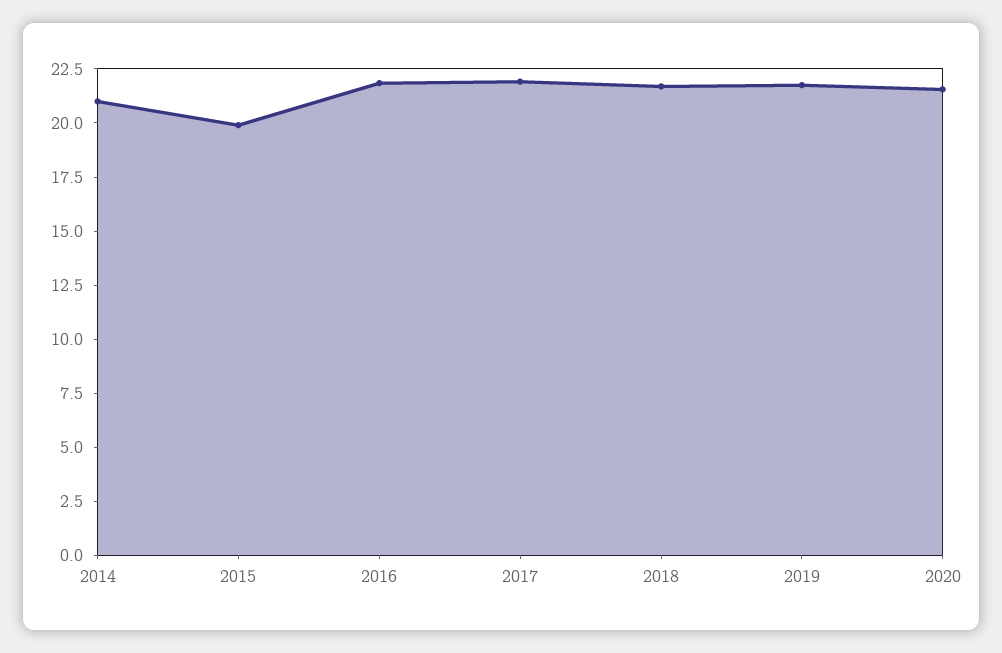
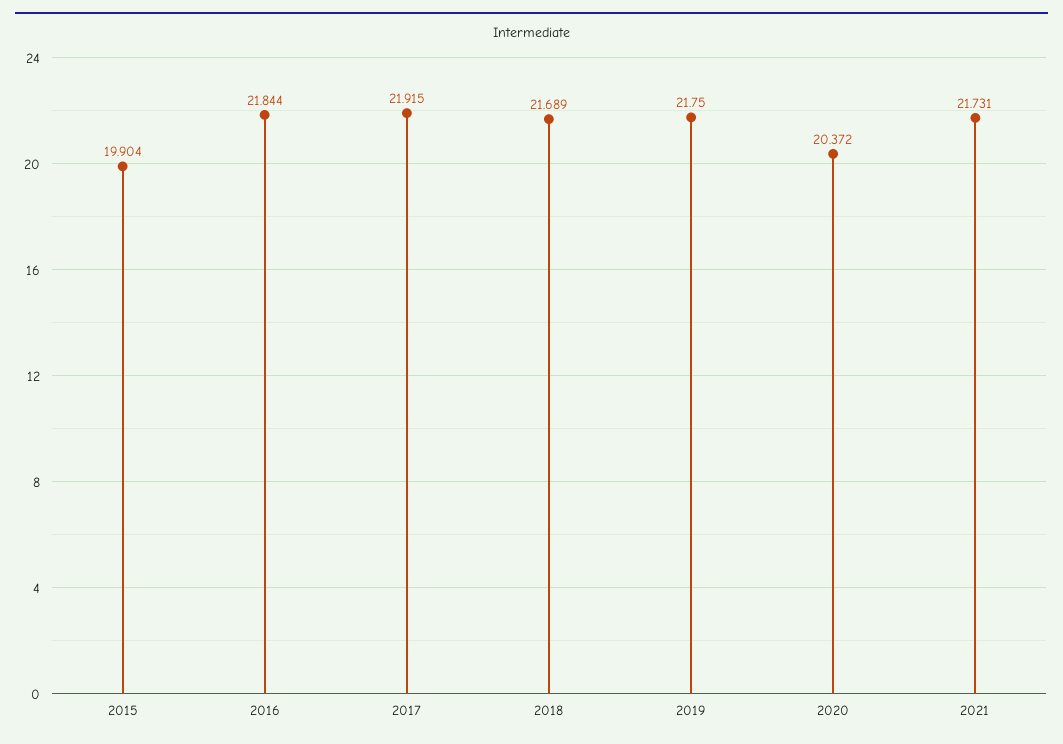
2014: 21 -> none
2020: 21.5 -> 20.372
2021: none -> 21.731

